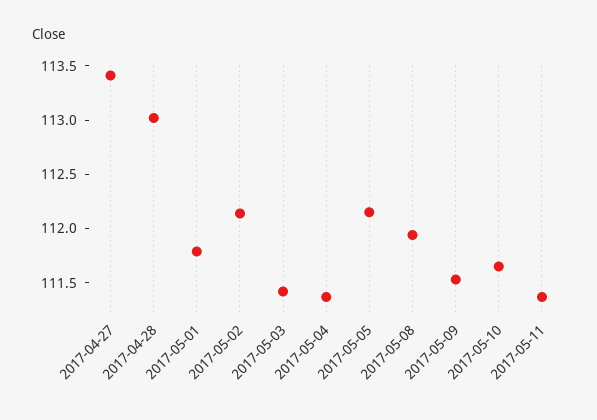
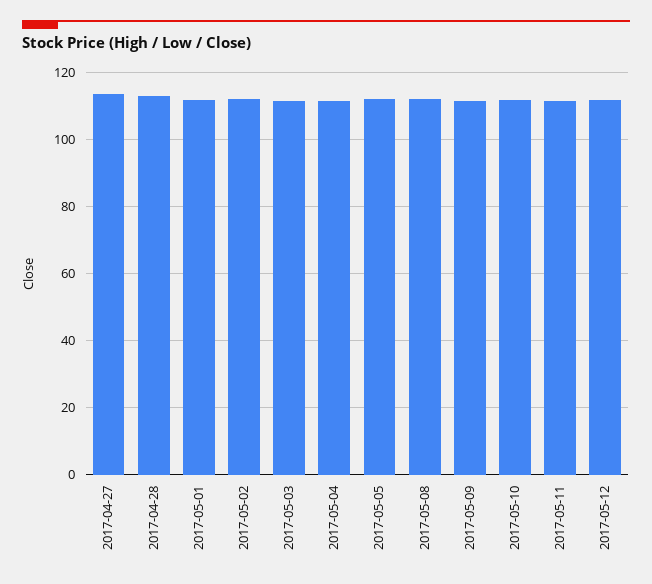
2017-05-12: none -> 112

